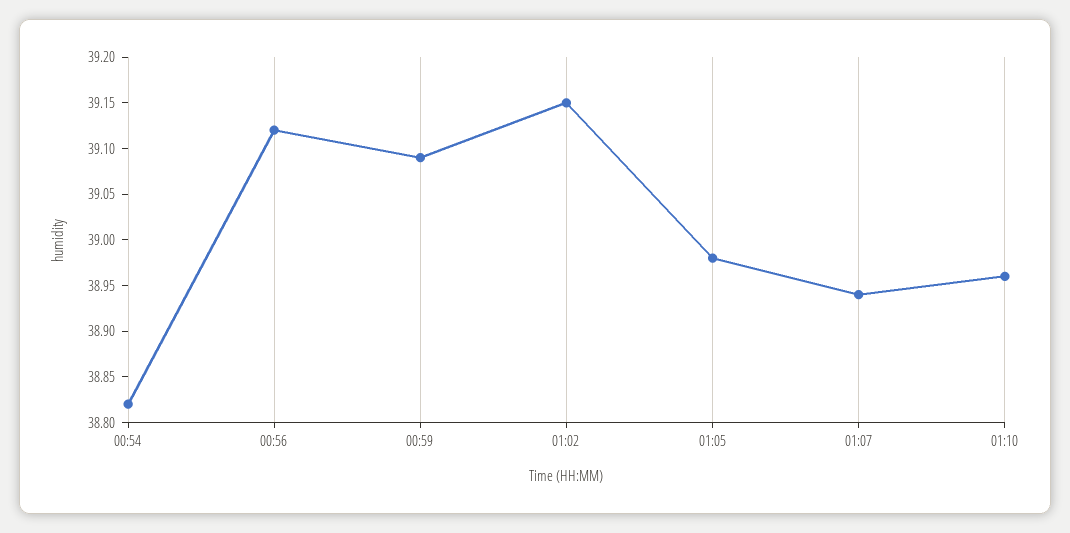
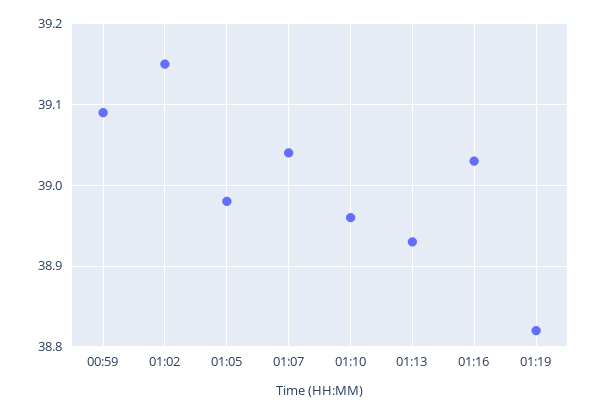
00:54: 38.82 -> none
00:56: 39.12 -> none
01:07: 38.94 -> 39.04
01:13: none -> 38.93
01:16: none -> 39.03
01:19: none -> 38.82

